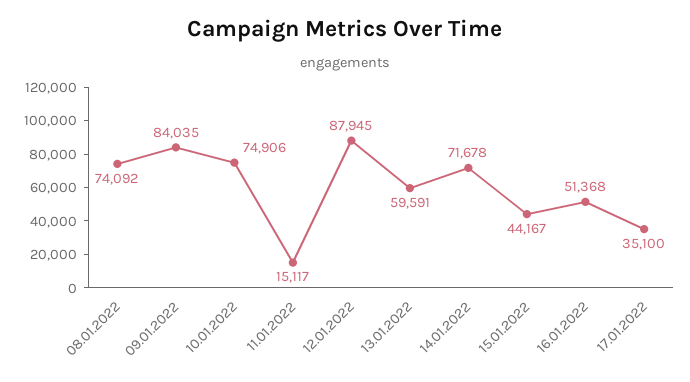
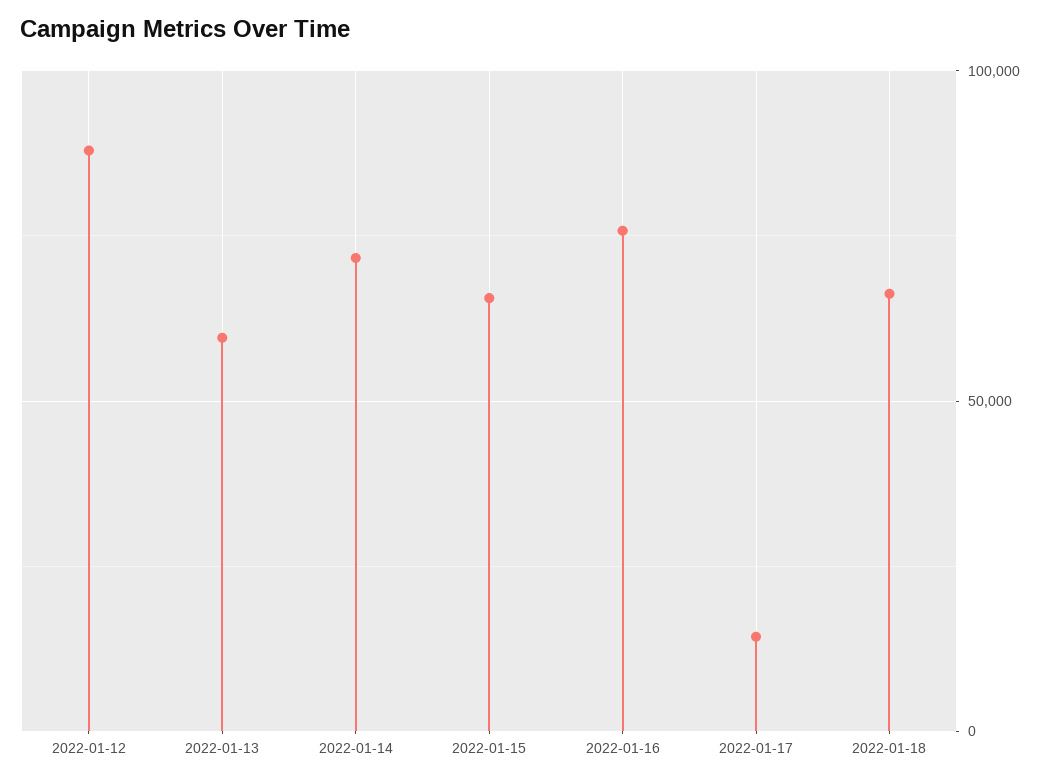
08.01.2022: 74092 -> none
09.01.2022: 84035 -> none
10.01.2022: 74906 -> none
11.01.2022: 15117 -> none
15.01.2022: 44167 -> 65000
16.01.2022: 51368 -> 75000
17.01.2022: 35100 -> 15000
2022-01-18: none -> 65000

